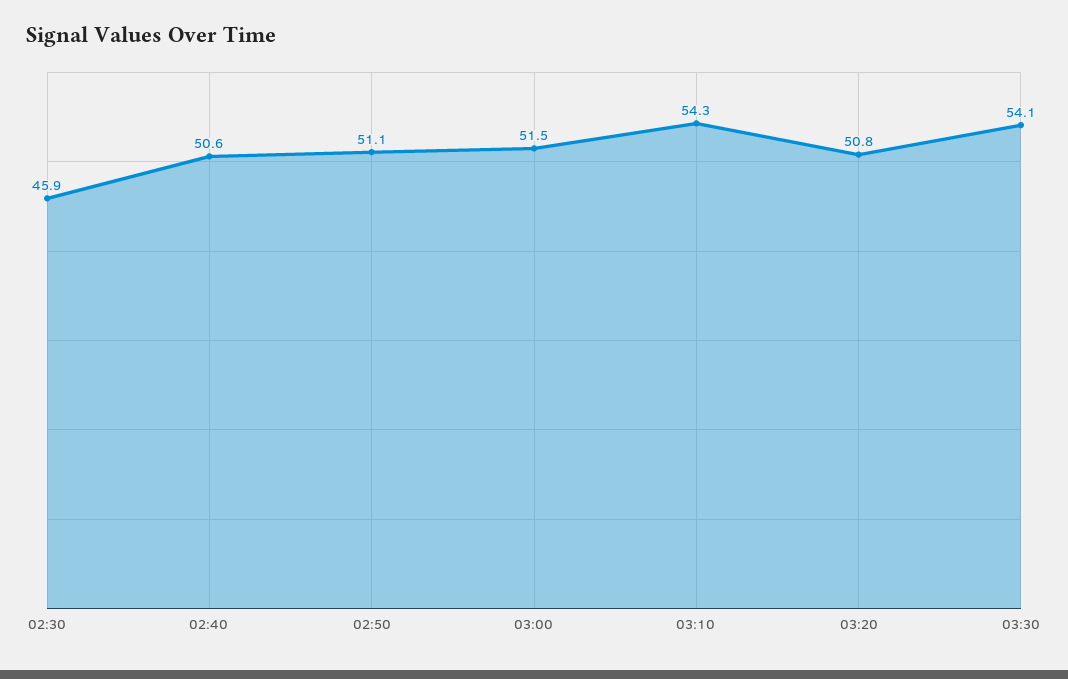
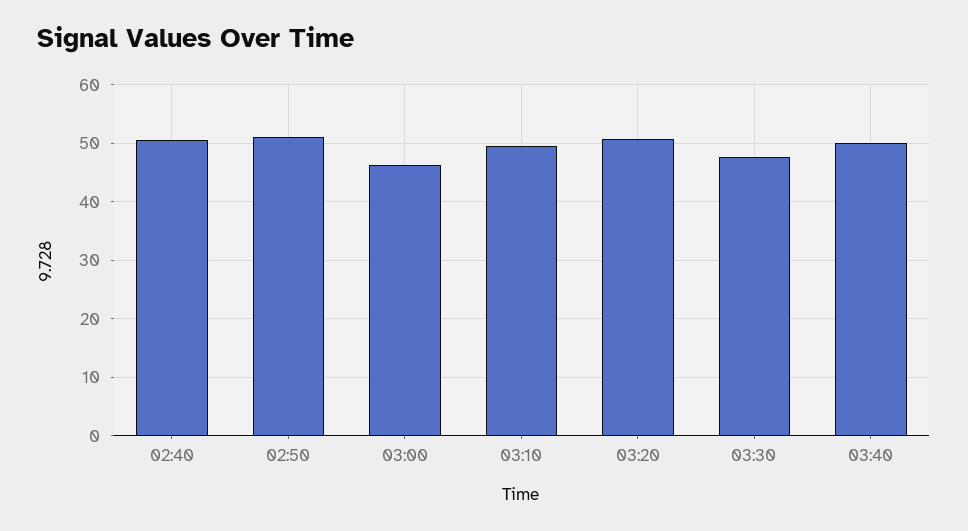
02:30: 45.9 -> none
03:00: 51.5 -> 46
03:10: 54.3 -> 50
03:30: 54.1 -> 48
03:40: none -> 50

